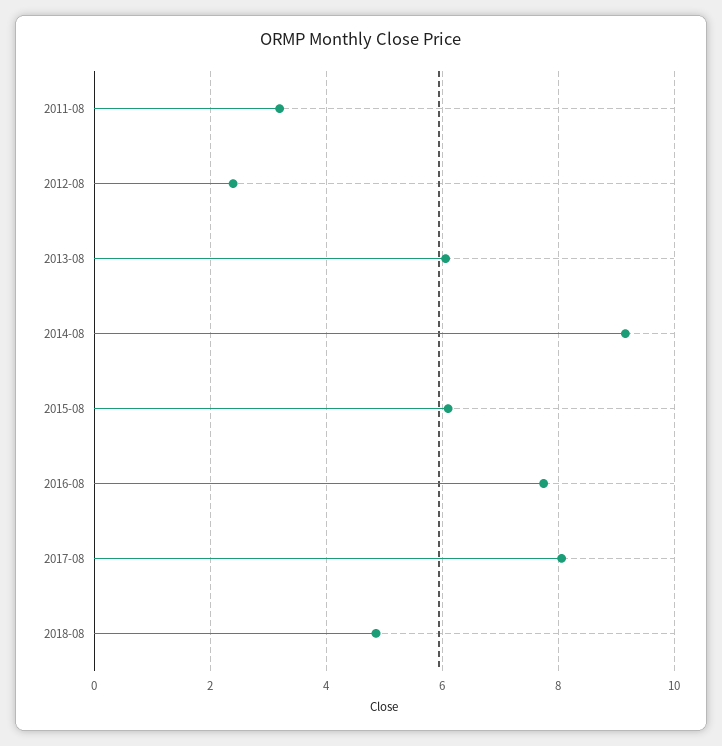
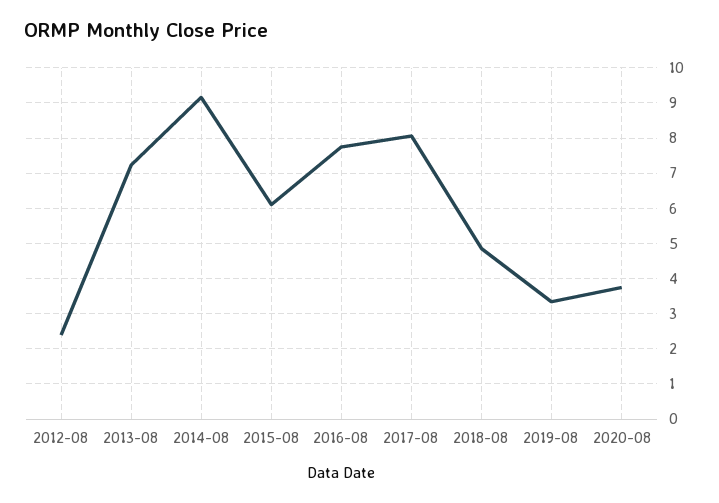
2011-08: 3.2 -> none
2013-08: 6 -> 7.2
2019-08: none -> 3.4
2020-08: none -> 3.8

